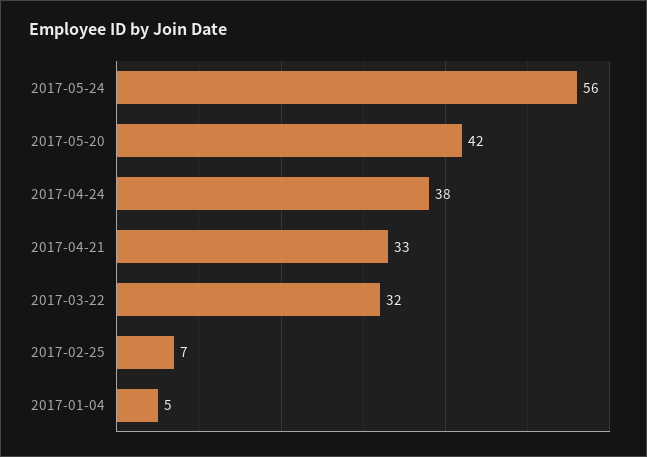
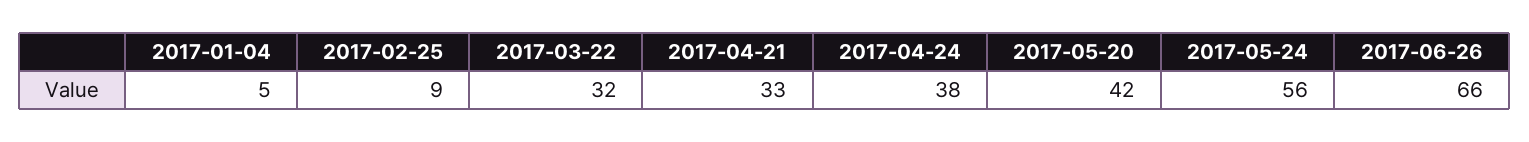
2017-02-25: 7 -> 9
2017-06-26: none -> 66

